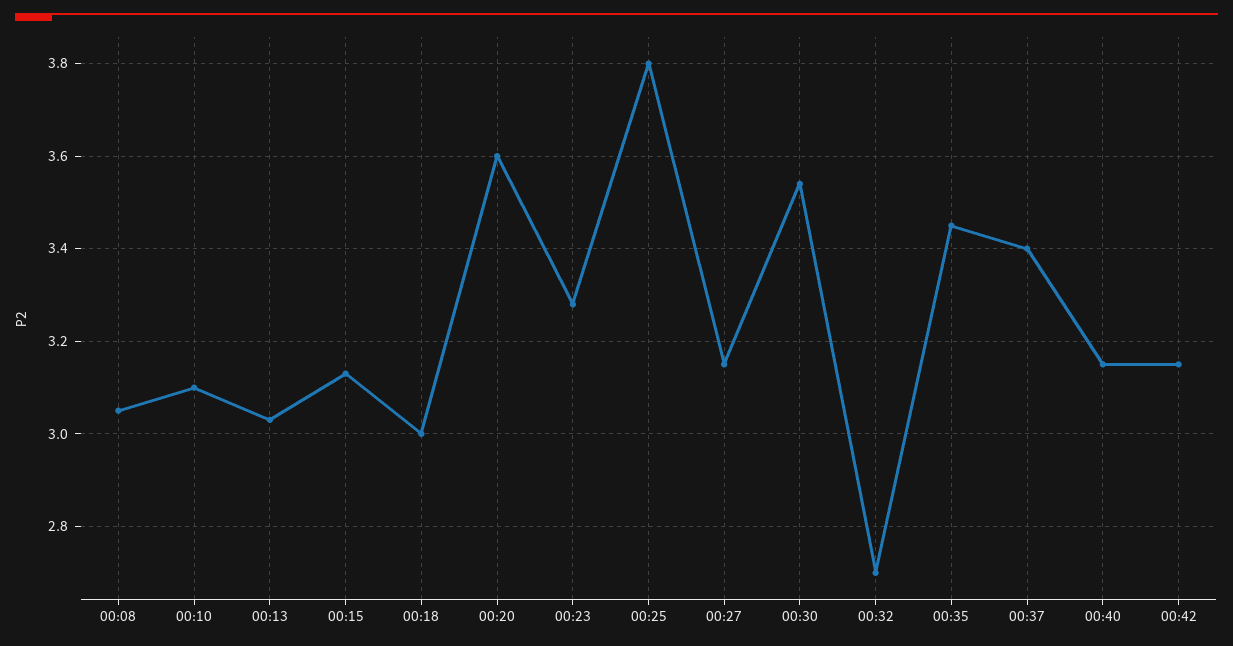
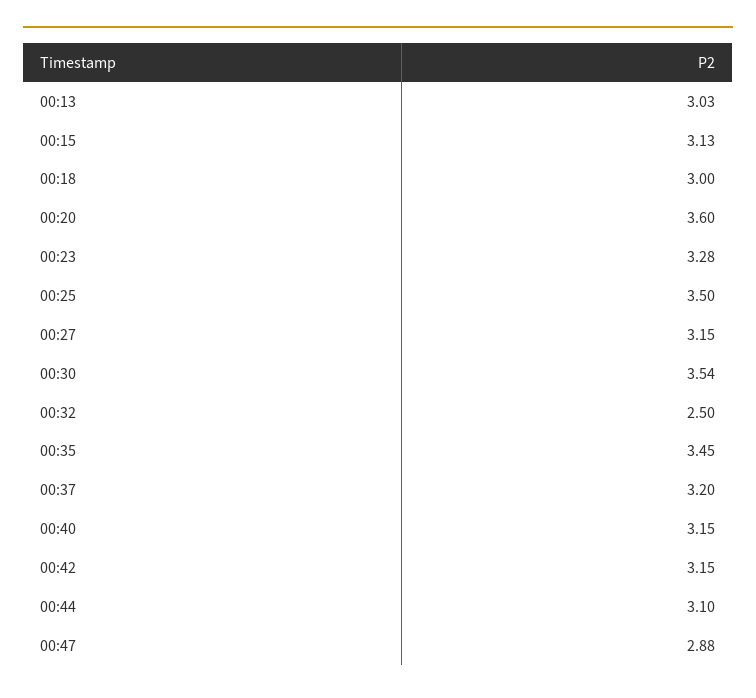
00:08: 3.05 -> none
00:10: 3.1 -> none
00:25: 3.8 -> 3.5
00:32: 2.7 -> 2.5
00:37: 3.4 -> 3.2
00:44: none -> 3.1
00:47: none -> 2.88

